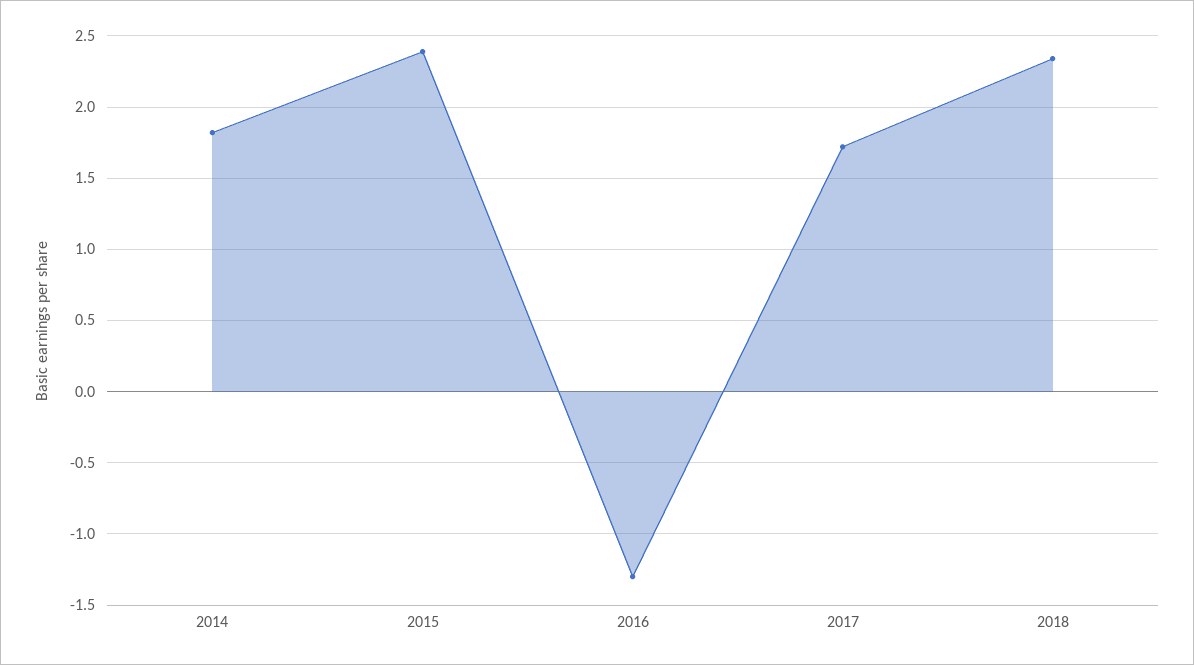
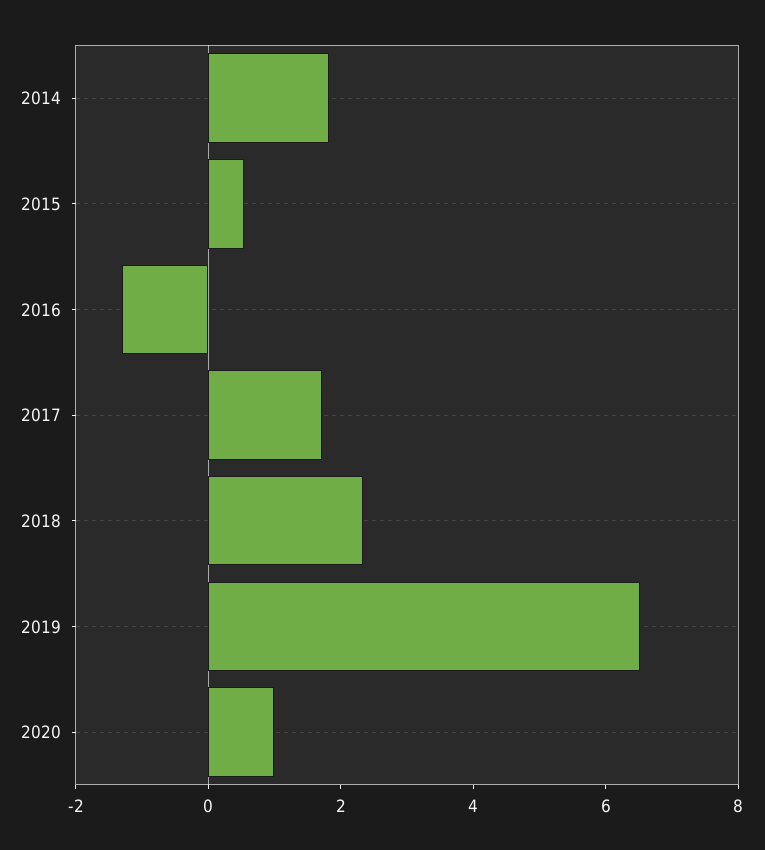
2015: 2.4 -> 0.5
2019: none -> 6.5
2020: none -> 1

